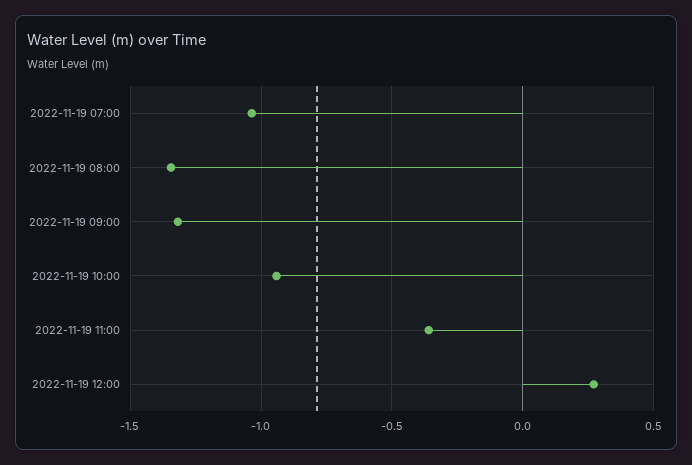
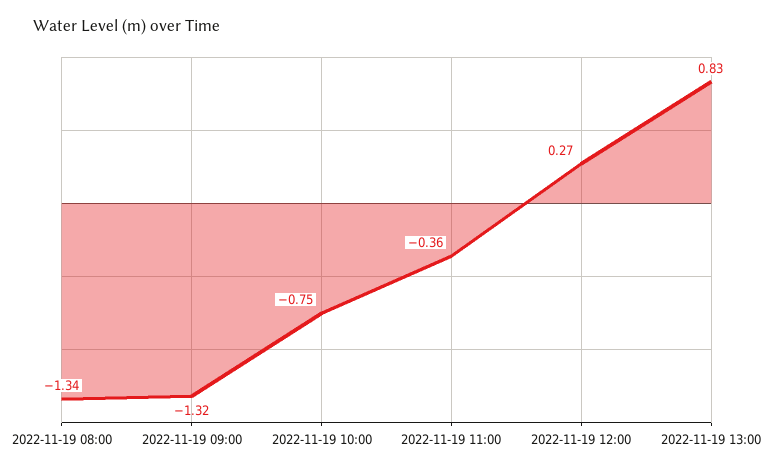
2022-11-19 07:00: -1.05 -> none
2022-11-19 10:00: -0.95 -> -0.75
2022-11-19 13:00: none -> 0.83

